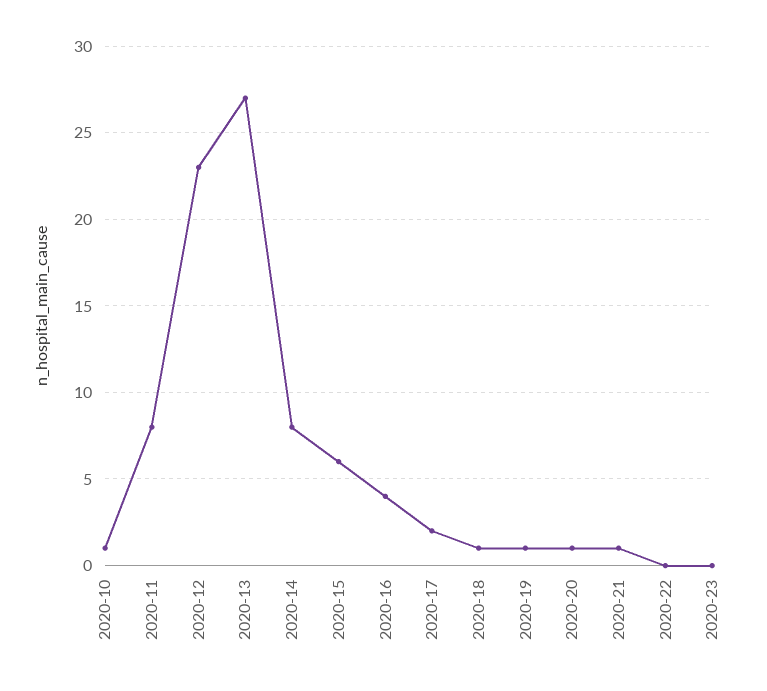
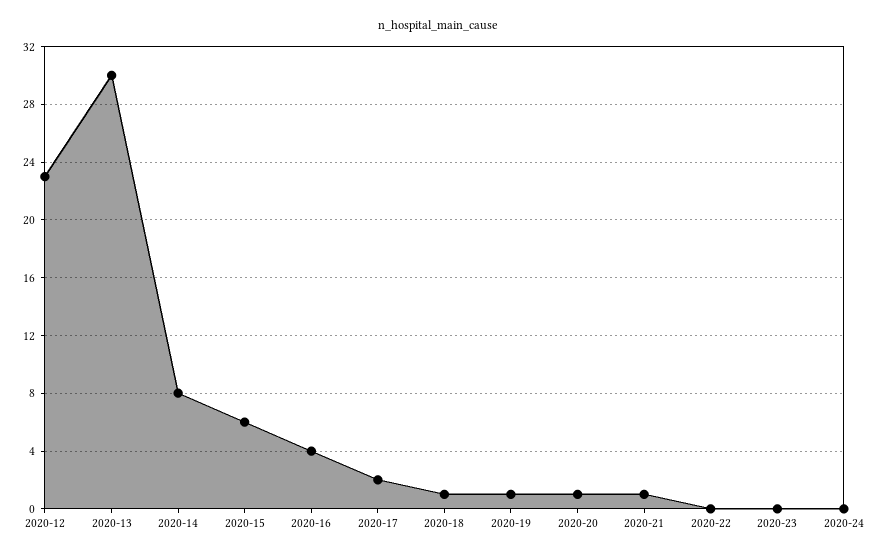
2020-10: 1 -> none
2020-11: 8 -> none
2020-13: 27 -> 30
2020-24: none -> 0

